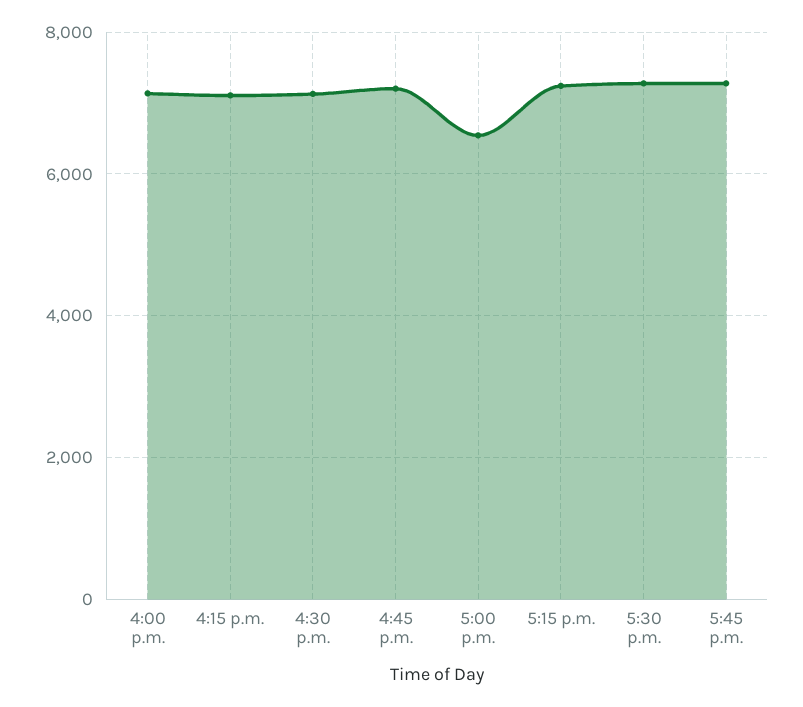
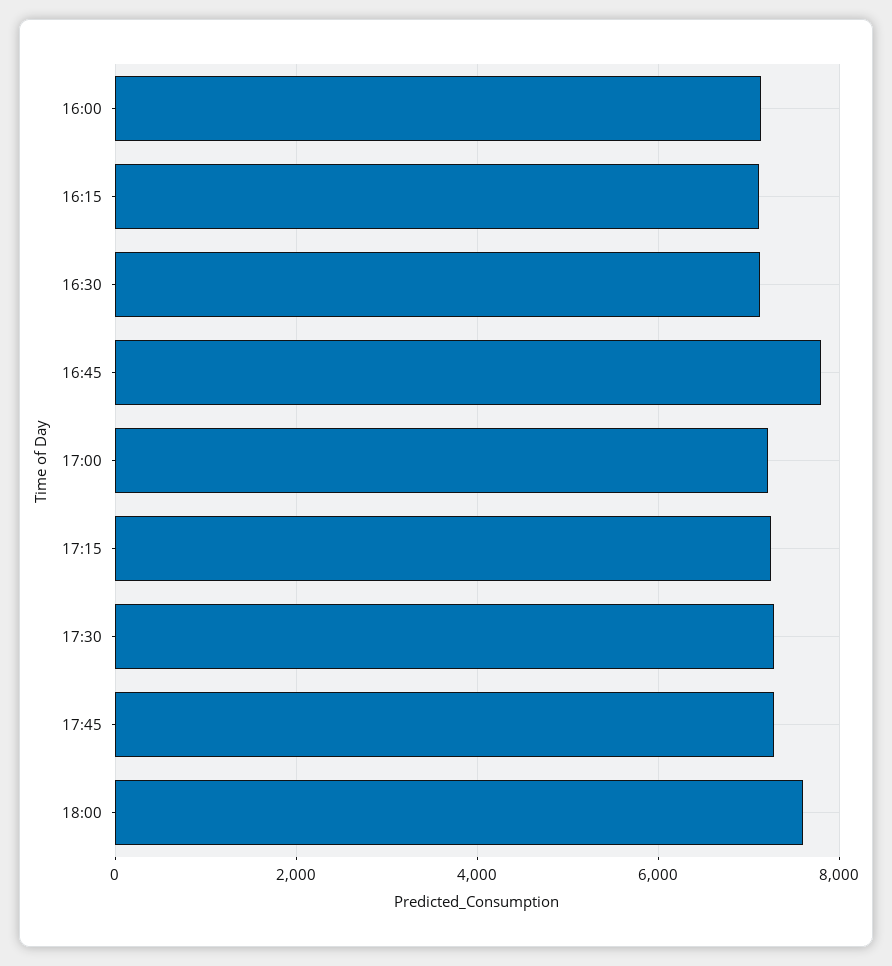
4:45 p.m.: 7200 -> 7800
5:00 p.m.: 6600 -> 7200
18:00: none -> 7600

